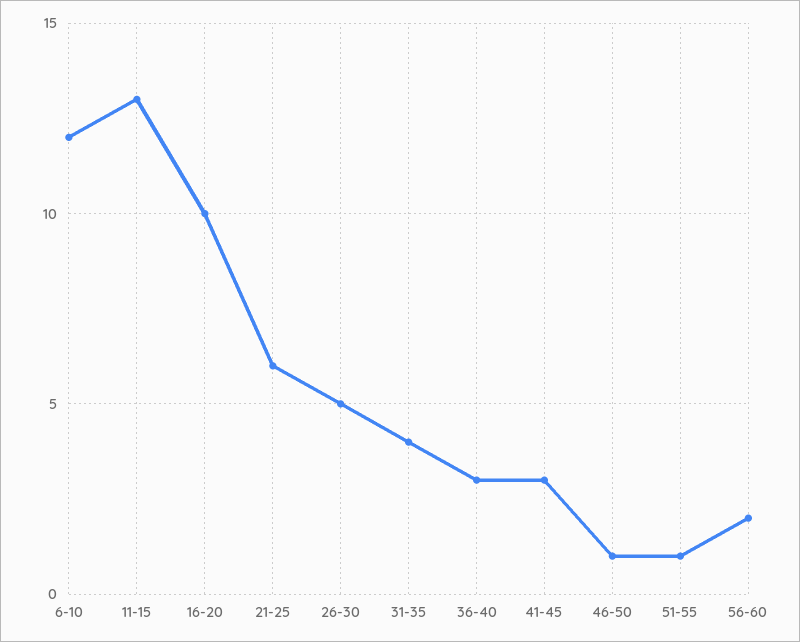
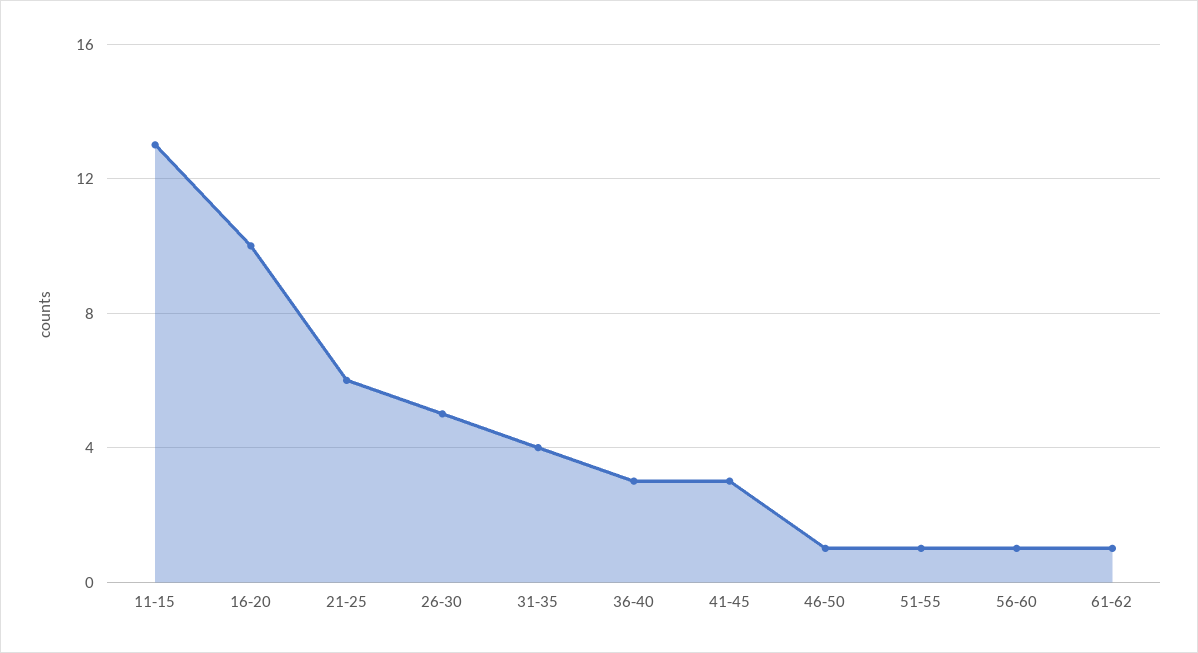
6-10: 12 -> none
56-60: 2 -> 1
61-62: none -> 1

